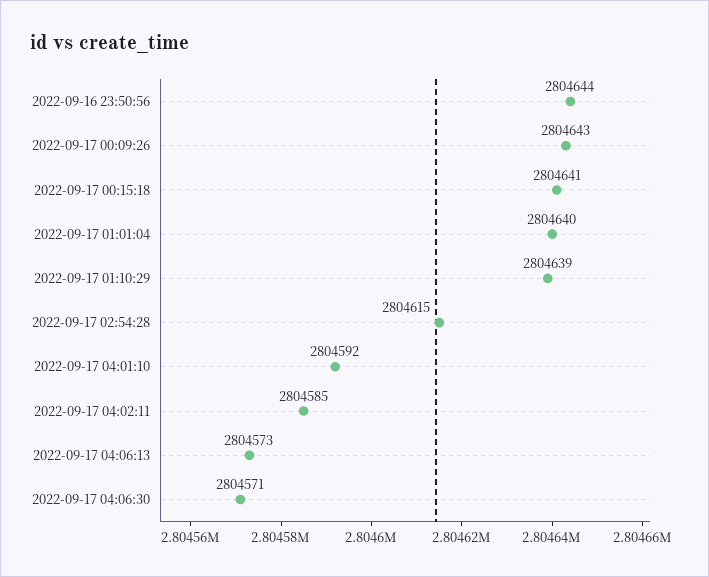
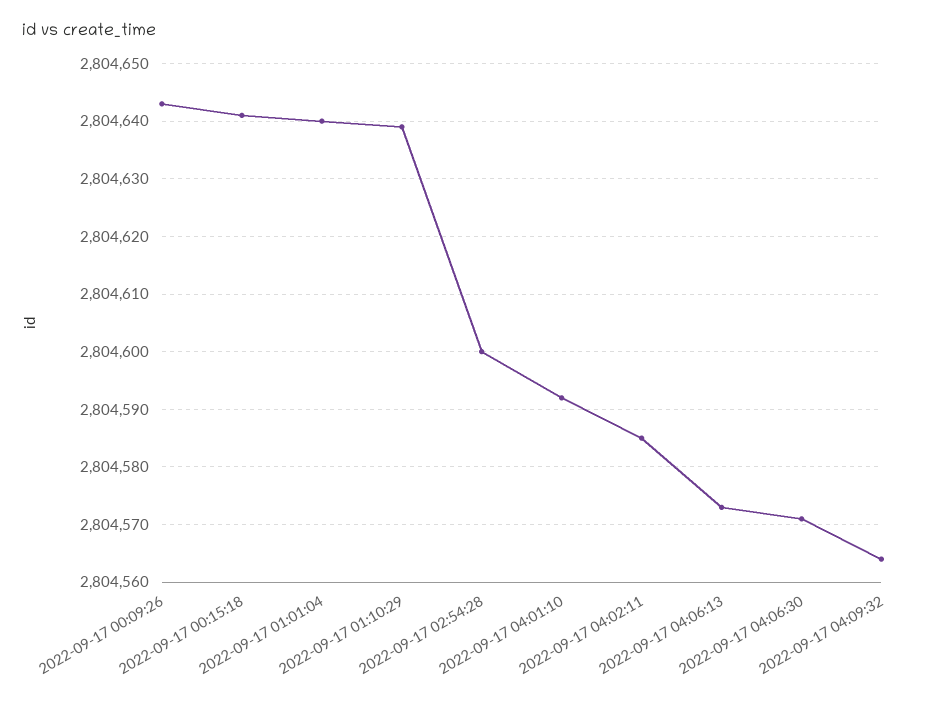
2022-09-16 23:50:56: 2804644 -> none
2022-09-17 02:54:28: 2804615 -> 2804600
2022-09-17 04:09:32: none -> 2804565

